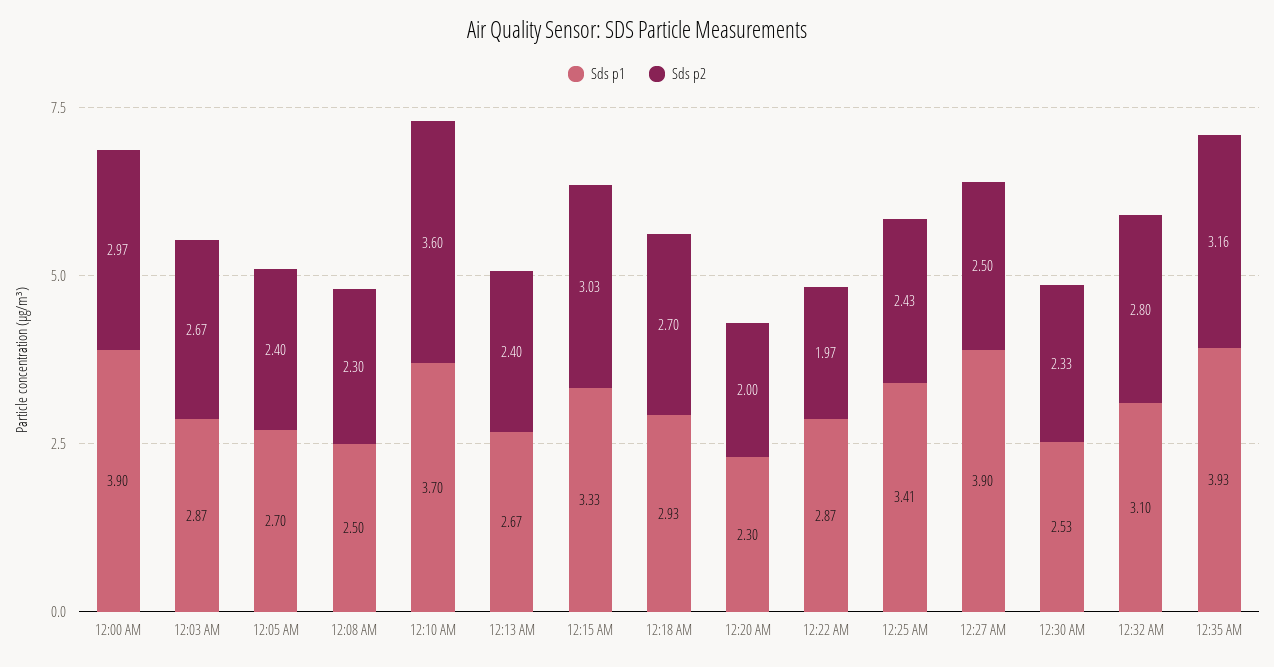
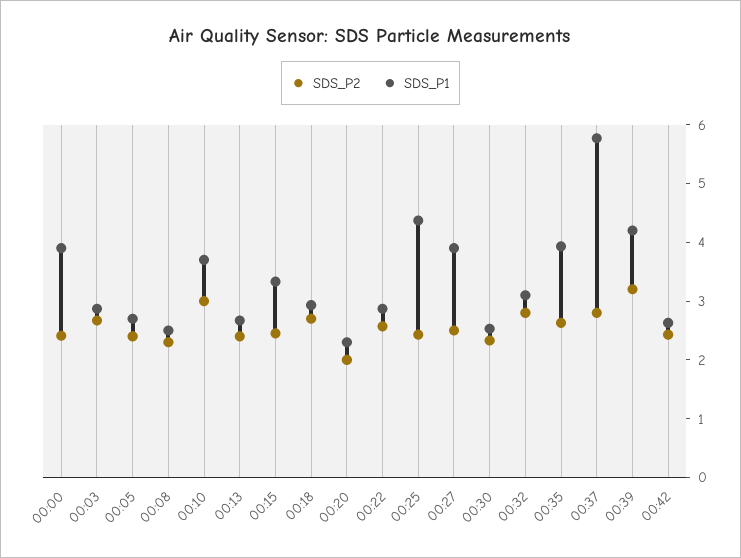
Sds p2, 12:00 AM: 2.97 -> 2.4
Sds p2, 12:10 AM: 3.6 -> 3
Sds p2, 12:15 AM: 3.03 -> 2.4
Sds p2, 12:22 AM: 1.97 -> 2.6
Sds p1, 12:25 AM: 3.41 -> 4.4
Sds p2, 12:35 AM: 3.16 -> 2.6
Sds p2, 00:37: none -> 2.8
Sds p1, 00:37: none -> 5.8
Sds p2, 00:39: none -> 3.2
Sds p1, 00:39: none -> 4.2
Sds p2, 00:42: none -> 2.4
Sds p1, 00:42: none -> 2.6

